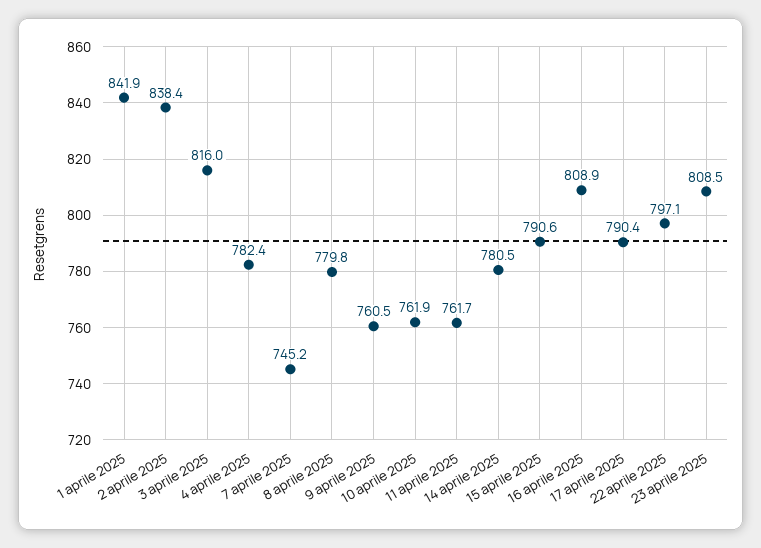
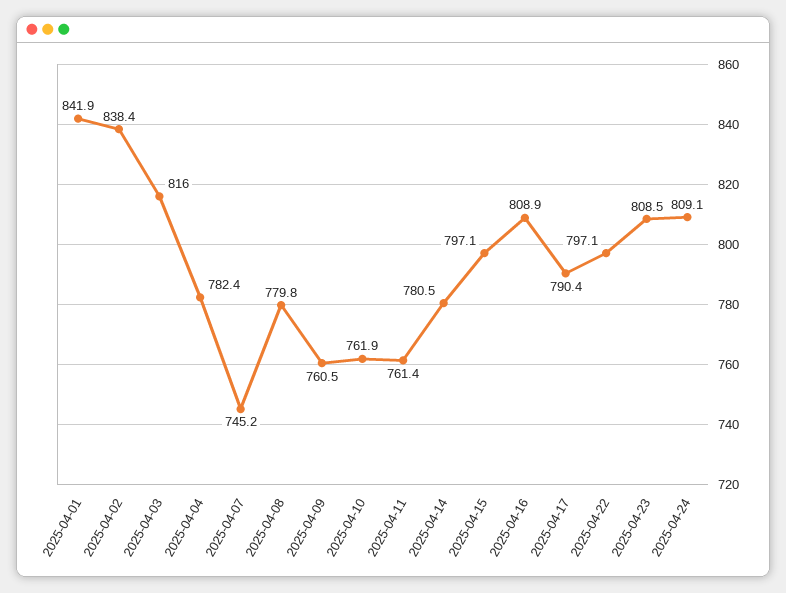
11 aprile 2025: 761.7 -> 761.4
15 aprile 2025: 790.6 -> 797.1
2025-04-24: none -> 809.1

